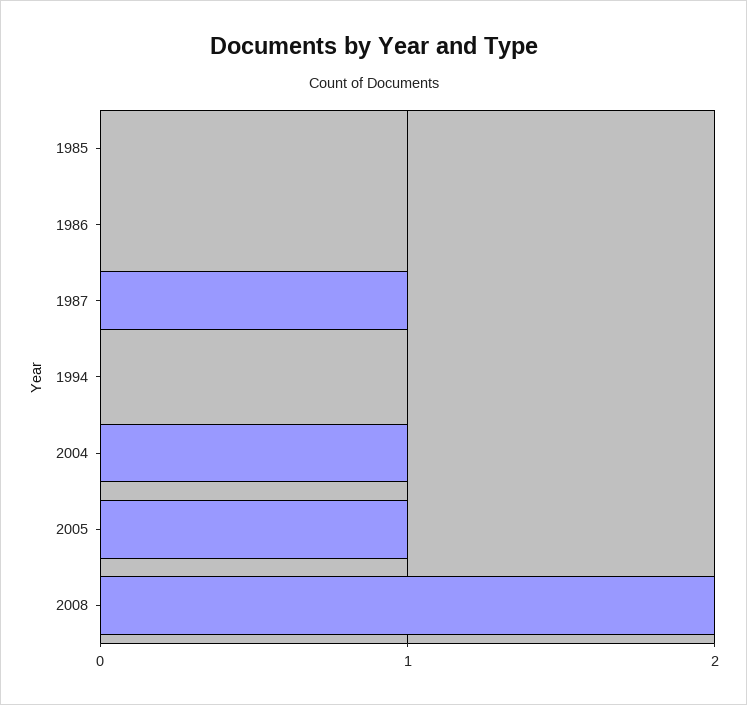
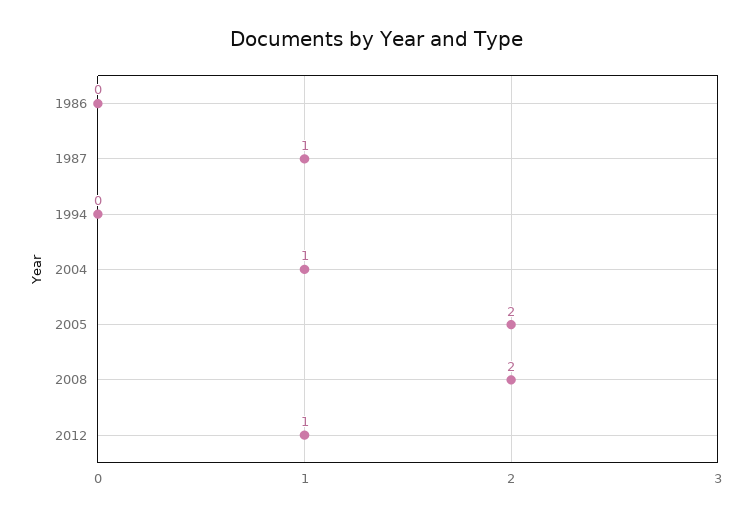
1985: 0 -> none
2005: 1 -> 2
2012: none -> 1

